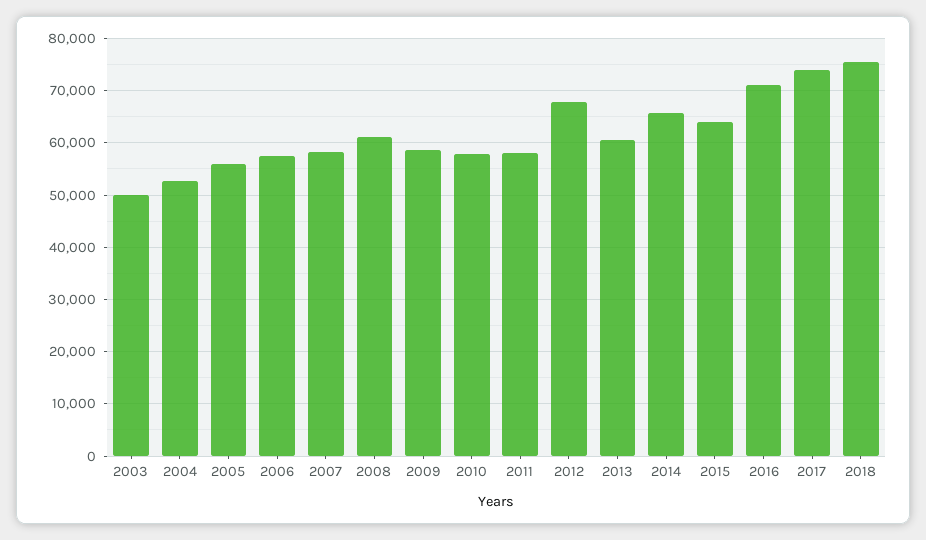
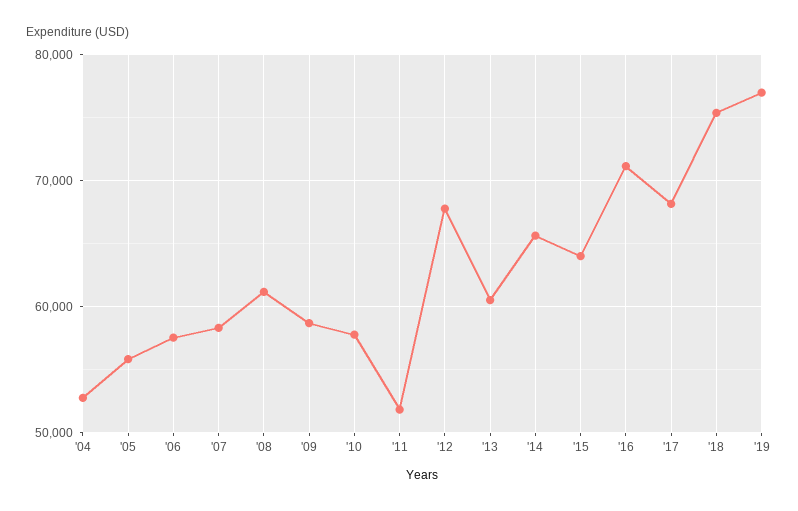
2003: 50000 -> none
2011: 58000 -> 52000
2017: 74000 -> 68000
'19: none -> 77000

